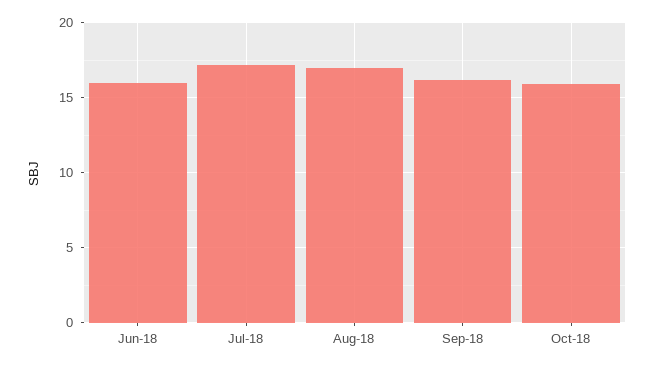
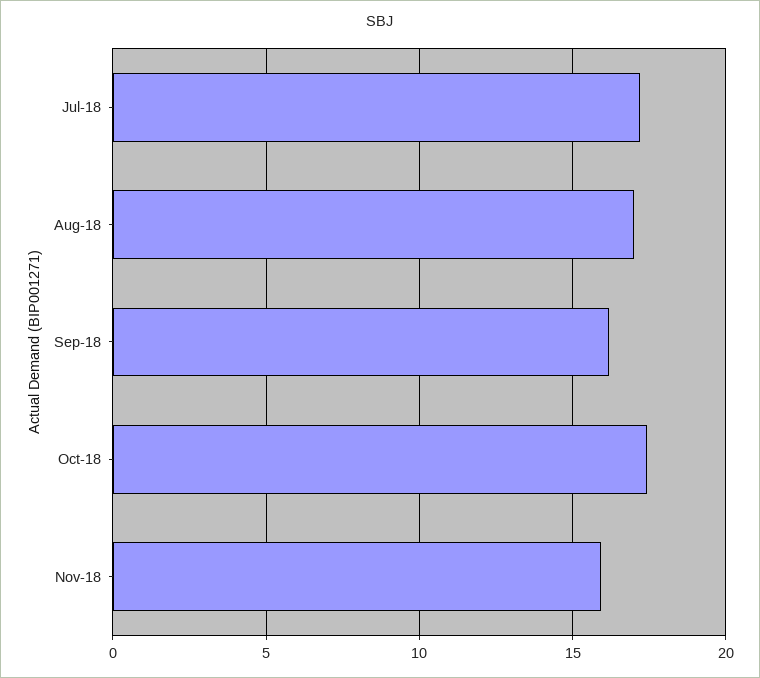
Jun-18: 16 -> none
Oct-18: 16 -> 17.5
Nov-18: none -> 16

